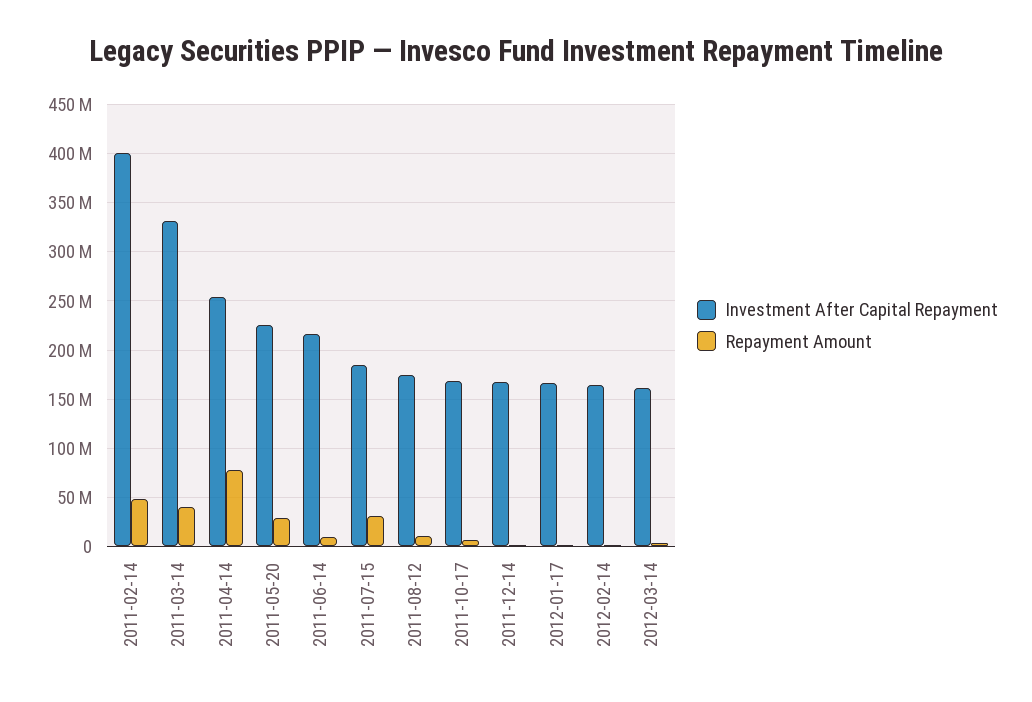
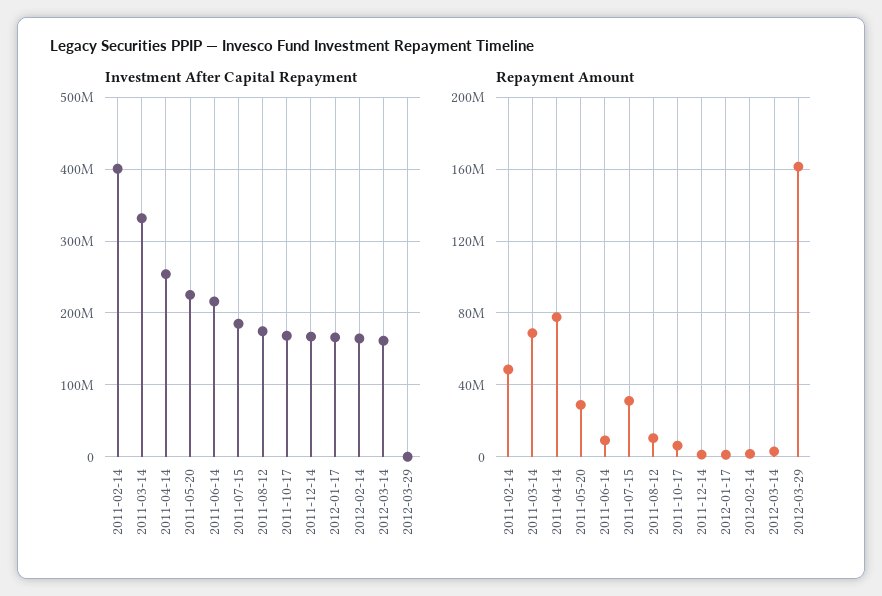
Repayment Amount, 2011-03-14: 40000000 -> 70000000
Investment After Capital Repayment, 2012-03-29: none -> 0
Repayment Amount, 2012-03-29: none -> 160000000

